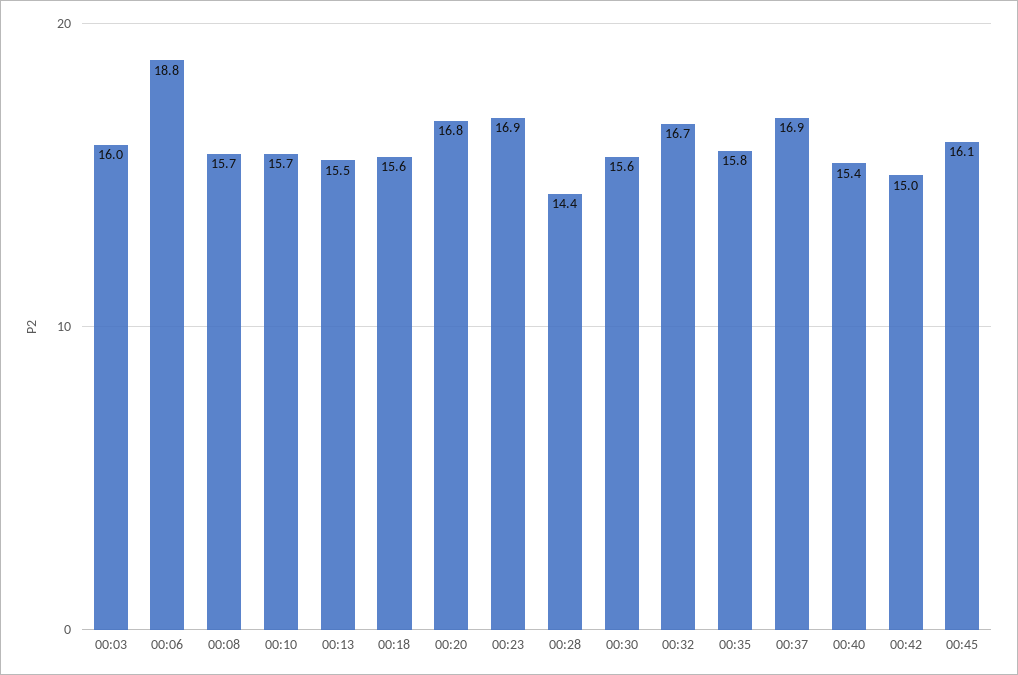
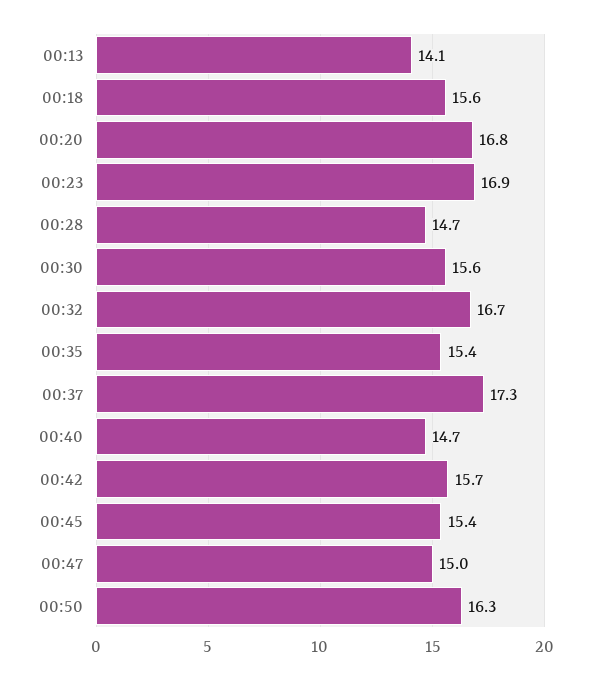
00:03: 16 -> none
00:06: 18.8 -> none
00:08: 15.7 -> none
00:10: 15.7 -> none
00:13: 15.5 -> 14.1
00:28: 14.4 -> 14.7
00:35: 15.8 -> 15.4
00:37: 16.9 -> 17.3
00:40: 15.4 -> 14.7
00:42: 15 -> 15.7
00:45: 16.1 -> 15.4
00:47: none -> 15
00:50: none -> 16.3

